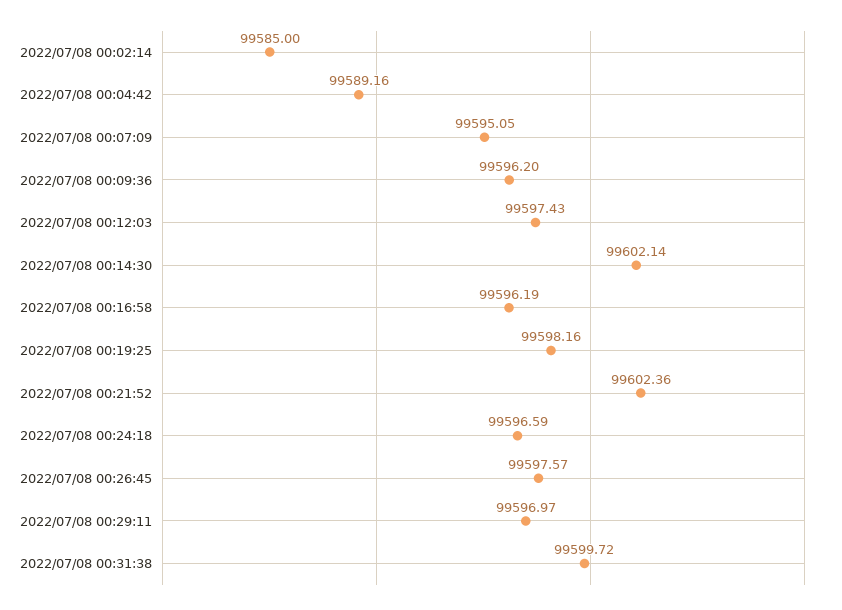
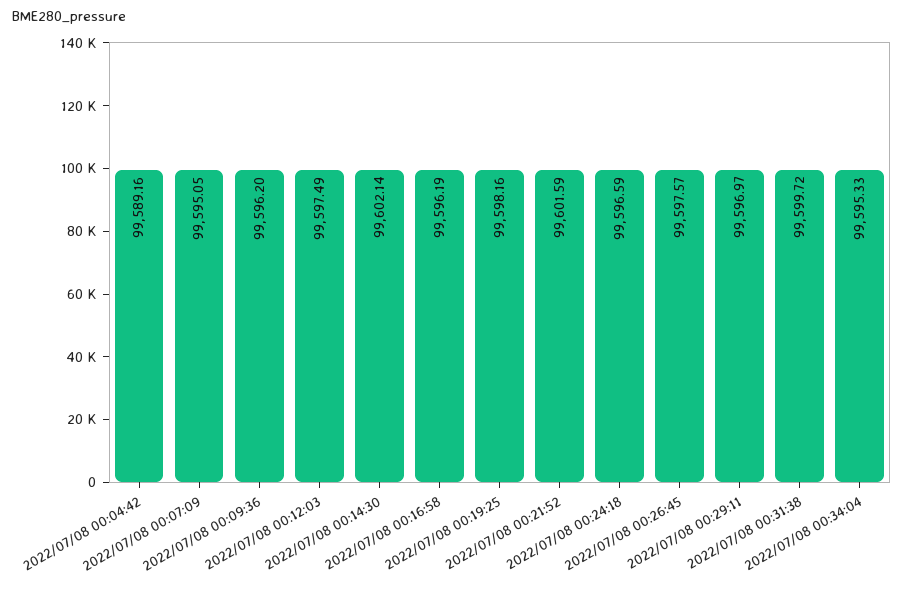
2022/07/08 00:02:14: 99585 -> none
2022/07/08 00:12:03: 99597.43 -> 99597.49
2022/07/08 00:21:52: 99602.36 -> 99601.59
2022/07/08 00:34:04: none -> 99595.33

